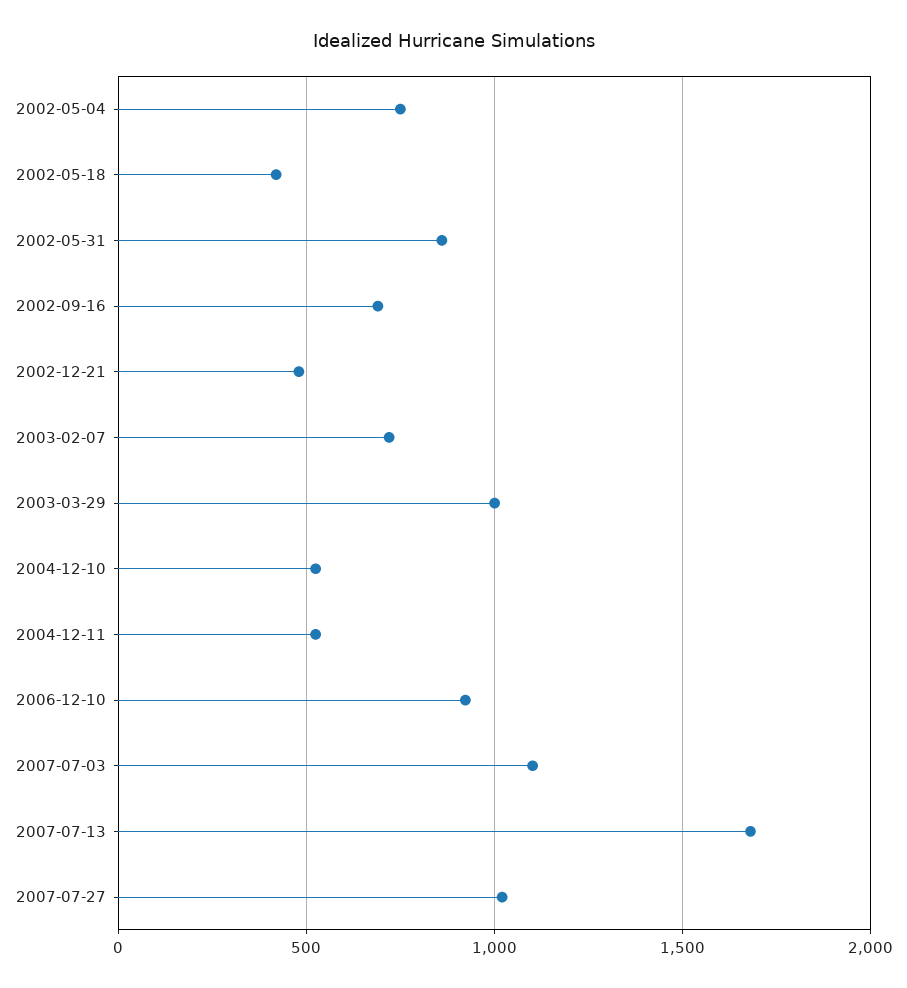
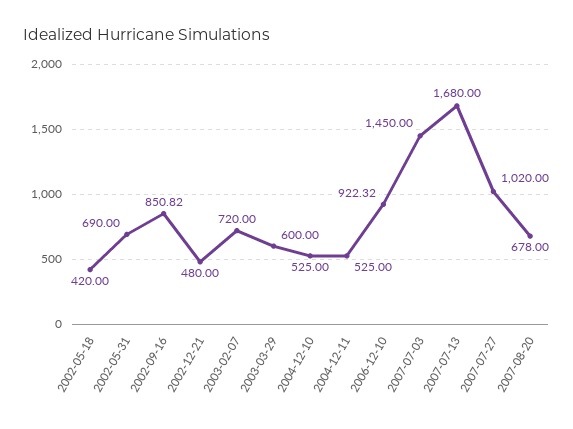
2002-05-04: 750 -> none
2002-05-31: 850 -> 690
2002-09-16: 700 -> 850.82
2003-03-29: 1000 -> 600
2007-07-03: 1100 -> 1450
2007-08-20: none -> 678

